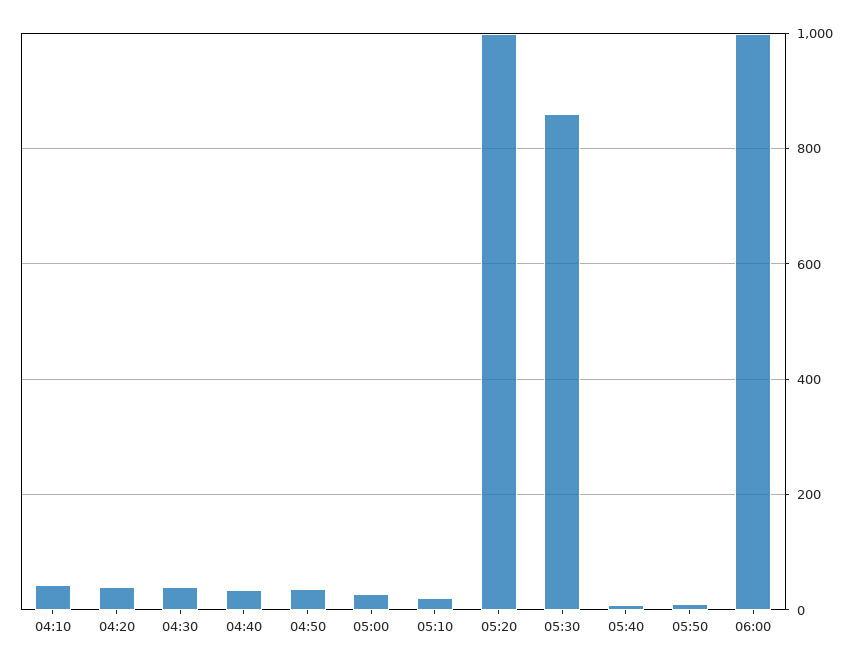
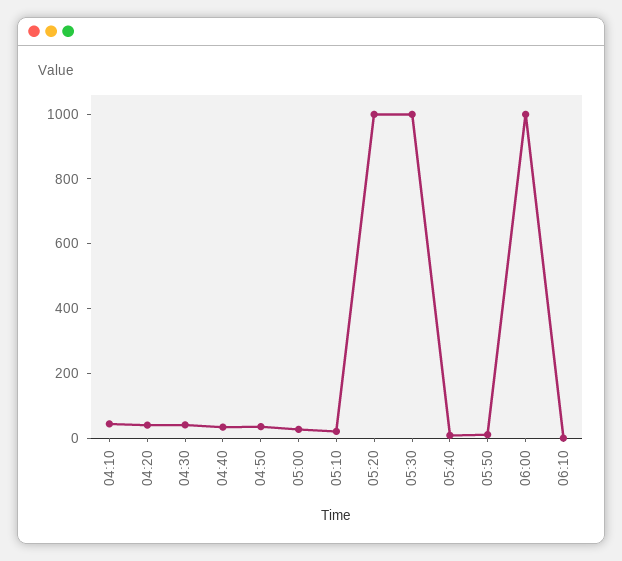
05:30: 860 -> 1000
06:10: none -> 0

